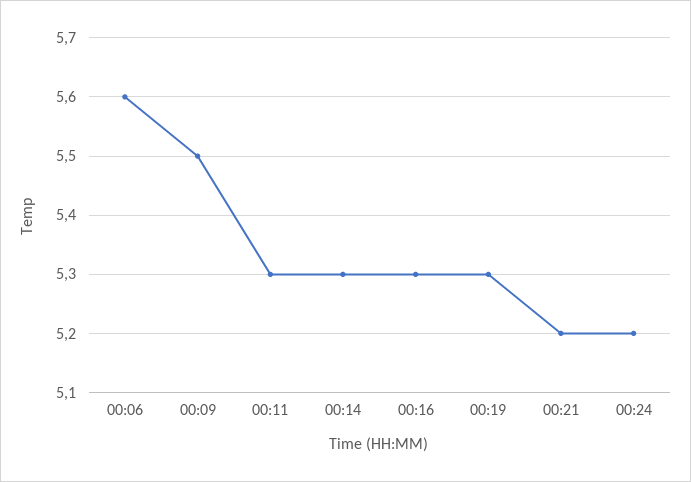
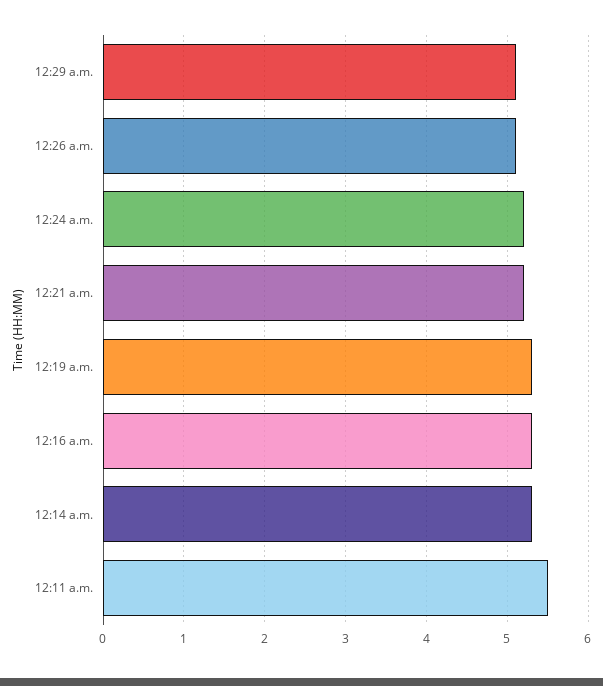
00:06: 5.6 -> none
00:09: 5.5 -> none
00:11: 5.3 -> 5.5
12:29 a.m.: none -> 5.1
12:26 a.m.: none -> 5.1

